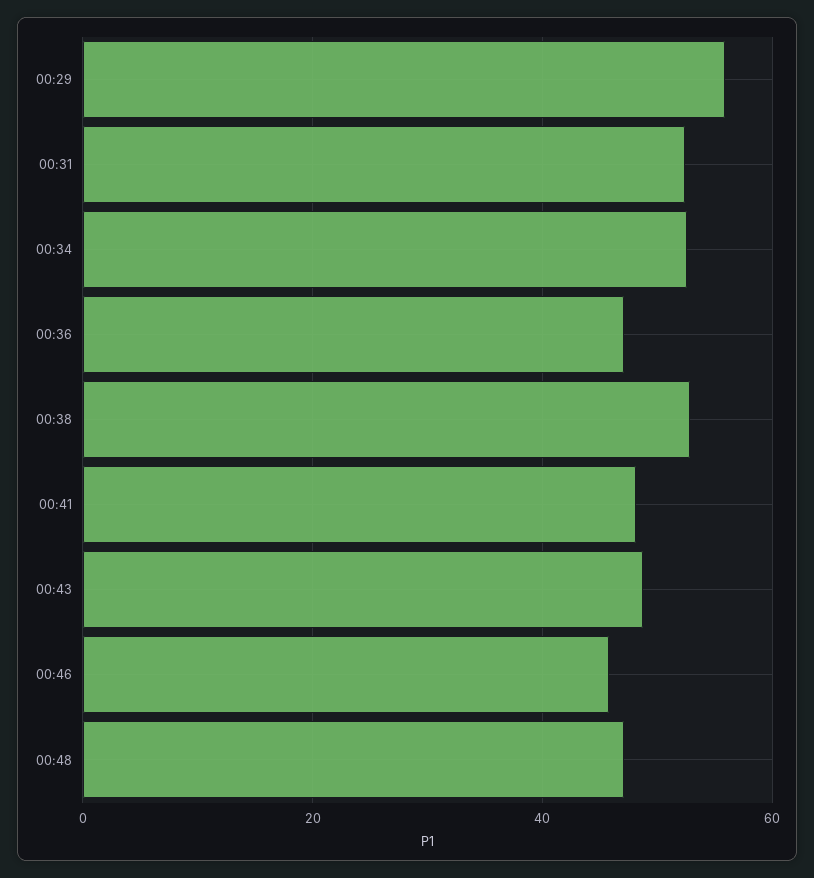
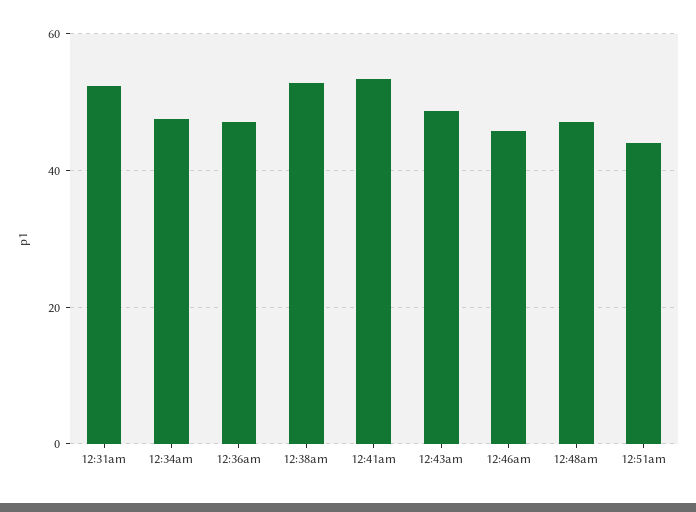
00:29: 56 -> none
00:34: 52 -> 48
00:41: 48 -> 54
12:51am: none -> 44

